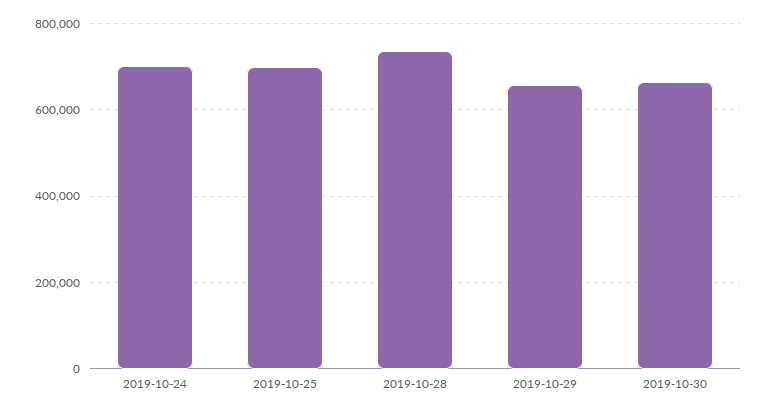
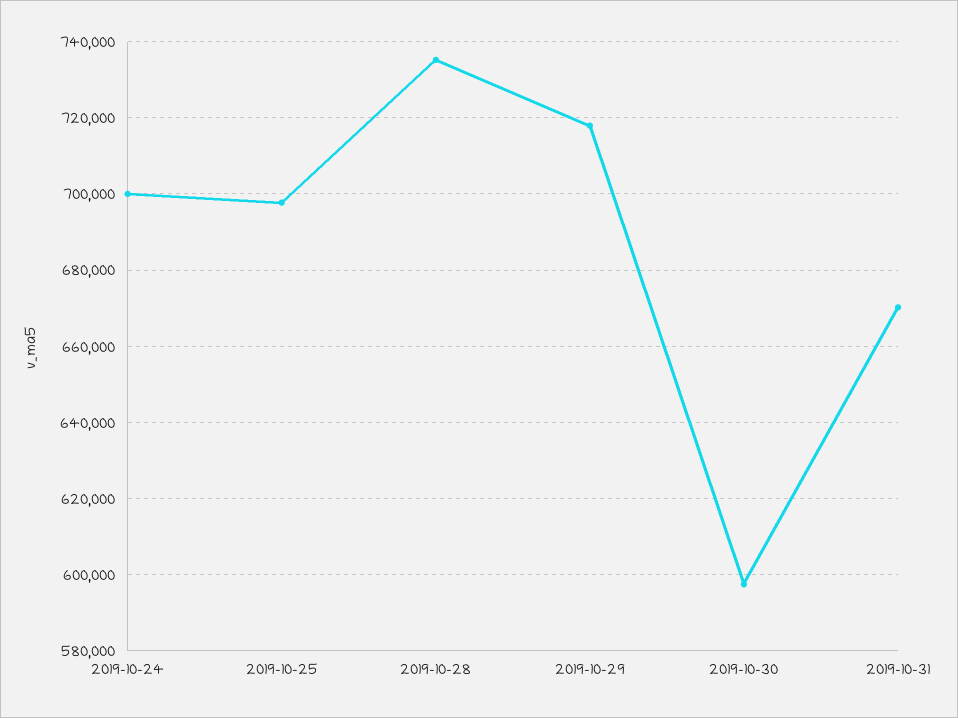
2019-10-29: 660000 -> 718000
2019-10-30: 660000 -> 598000
2019-10-31: none -> 670000

